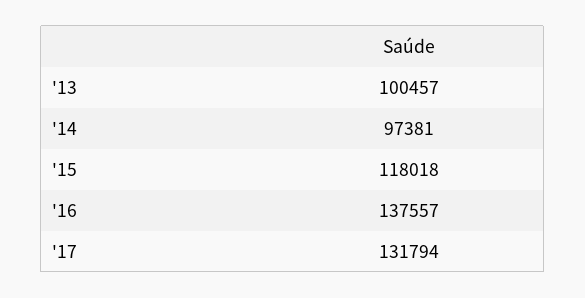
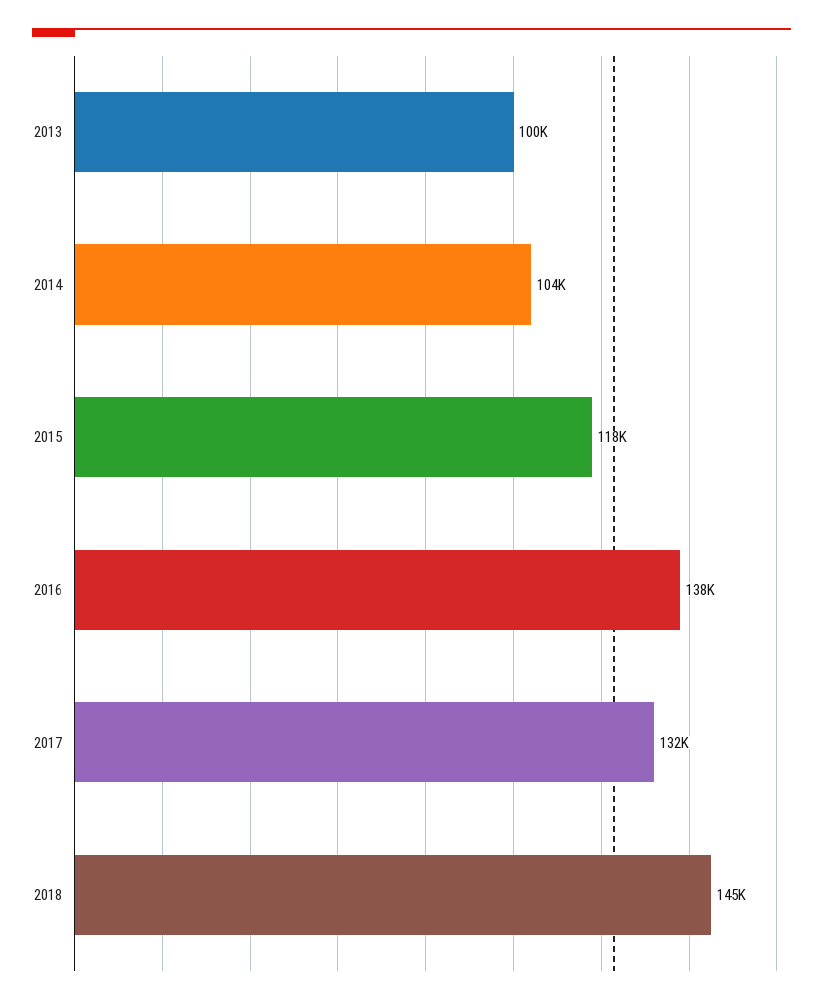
'14: 97381 -> 104000
2018: none -> 145000

